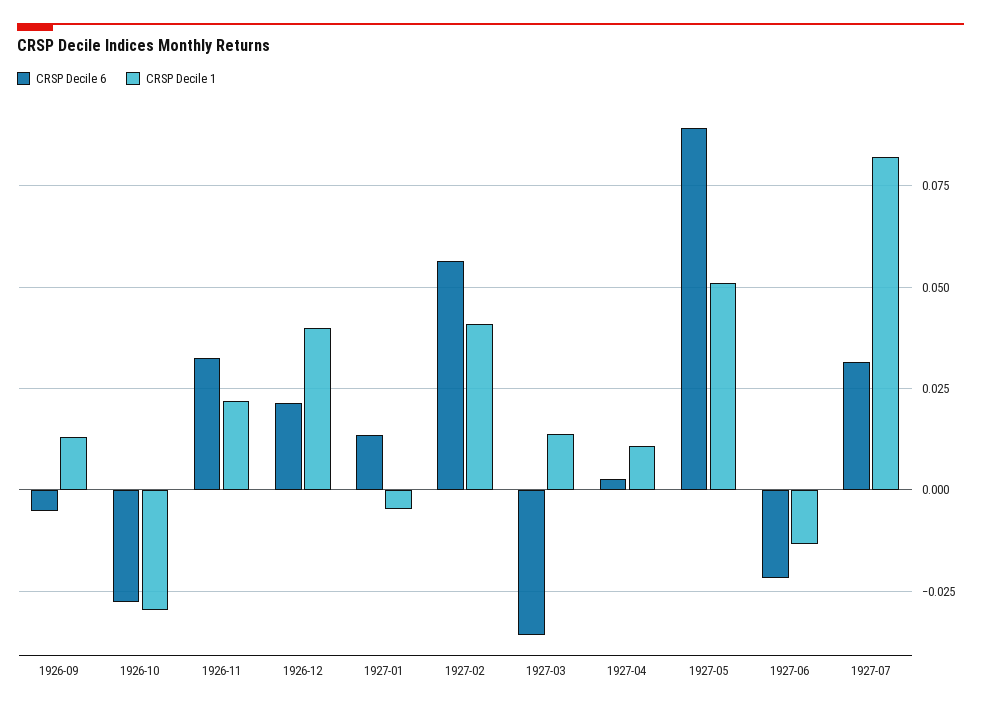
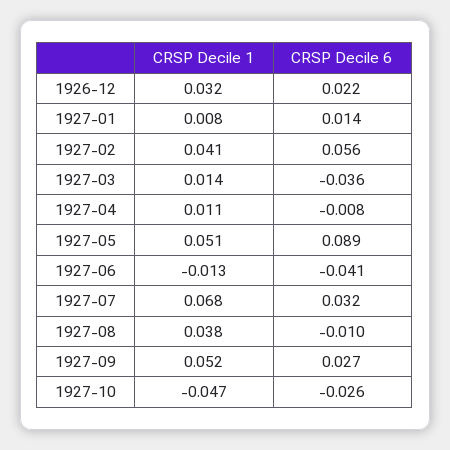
CRSP Decile 6, 1926-09: -0.005 -> none
CRSP Decile 1, 1926-09: 0.0125 -> none
CRSP Decile 6, 1926-10: -0.0275 -> none
CRSP Decile 1, 1926-10: -0.03 -> none
CRSP Decile 6, 1926-11: 0.0325 -> none
CRSP Decile 1, 1926-11: 0.0225 -> none
CRSP Decile 1, 1926-12: 0.04 -> 0.032
CRSP Decile 1, 1927-01: -0.005 -> 0.008
CRSP Decile 6, 1927-04: 0.0025 -> -0.008
CRSP Decile 6, 1927-06: -0.0225 -> -0.041
CRSP Decile 1, 1927-07: 0.0825 -> 0.068
CRSP Decile 1, 1927-08: none -> 0.038
CRSP Decile 6, 1927-08: none -> -0.01
CRSP Decile 1, 1927-09: none -> 0.052
CRSP Decile 6, 1927-09: none -> 0.027
CRSP Decile 1, 1927-10: none -> -0.047
CRSP Decile 6, 1927-10: none -> -0.026

